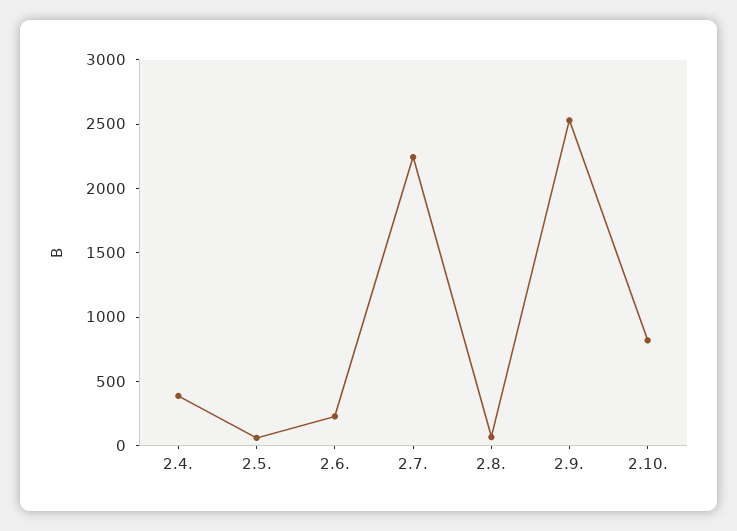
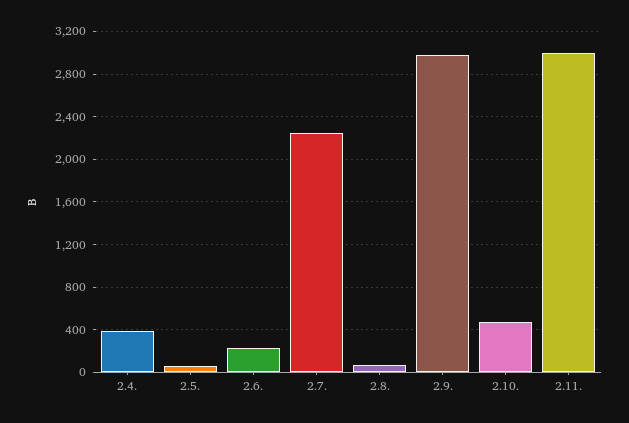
2.9.: 2500 -> 3000
2.10.: 800 -> 500
2.11.: none -> 3000

